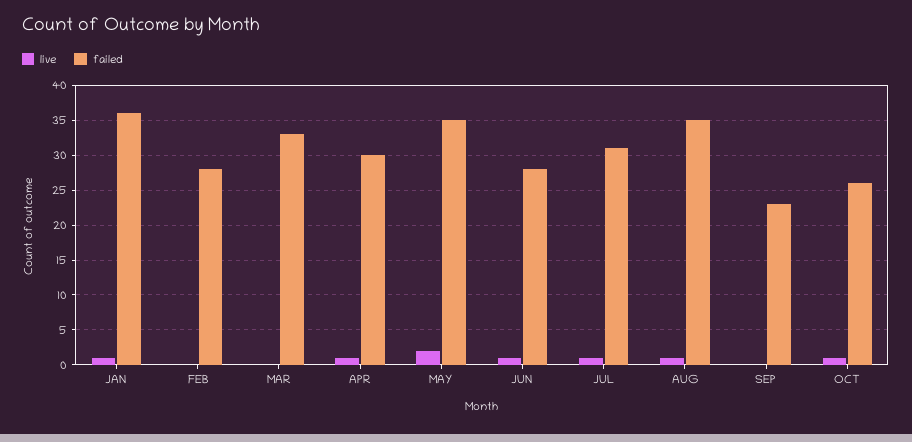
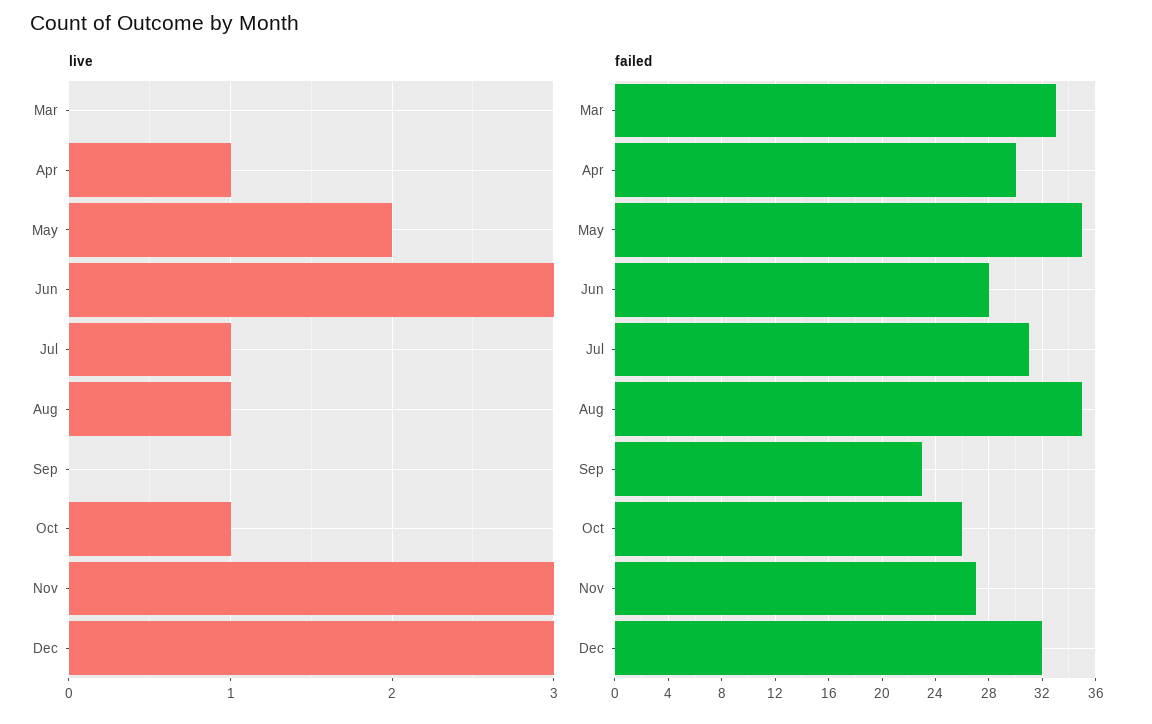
live, JAN: 1 -> none
failed, JAN: 36 -> none
live, FEB: 0 -> none
failed, FEB: 28 -> none
live, JUN: 1 -> 3
live, Nov: none -> 3
live, Dec: none -> 3
failed, Nov: none -> 27
failed, Dec: none -> 32

